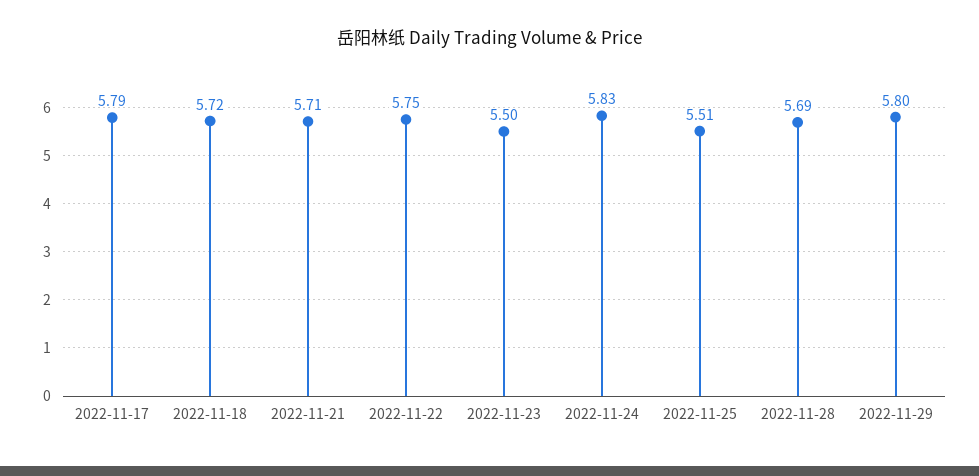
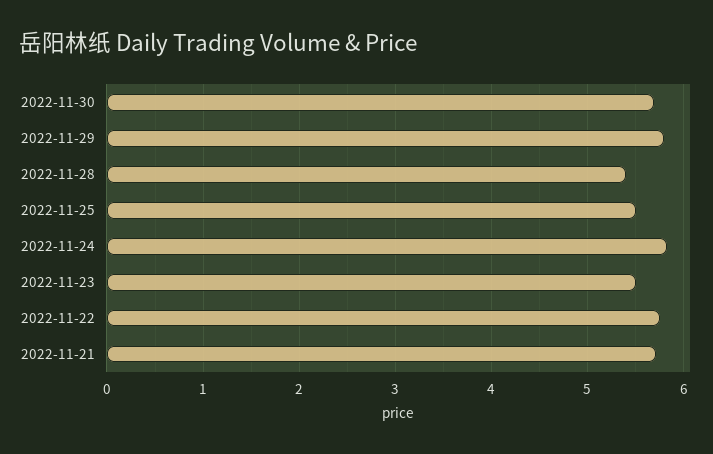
2022-11-17: 5.79 -> none
2022-11-18: 5.72 -> none
2022-11-28: 5.69 -> 5.4
2022-11-30: none -> 5.7

